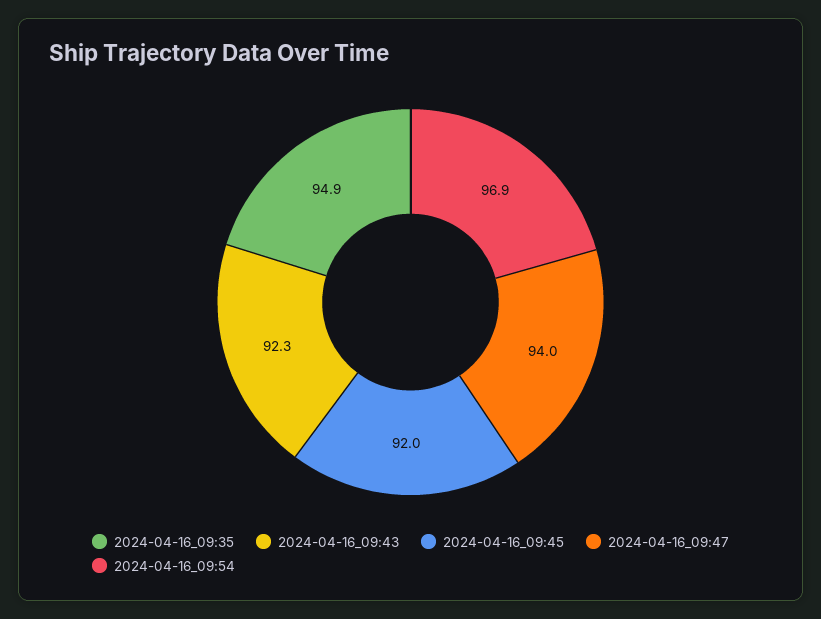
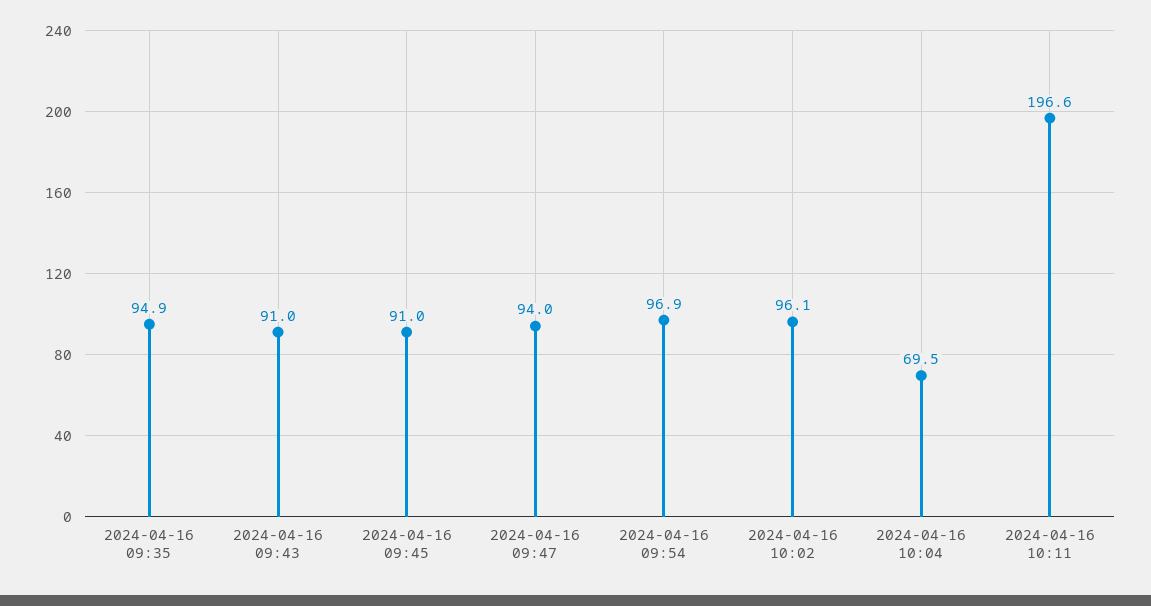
2024-04-16_09:43: 92.3 -> 91
2024-04-16_09:45: 92 -> 91
2024-04-16 10:02: none -> 96.1
2024-04-16 10:04: none -> 69.5
2024-04-16 10:11: none -> 196.6

